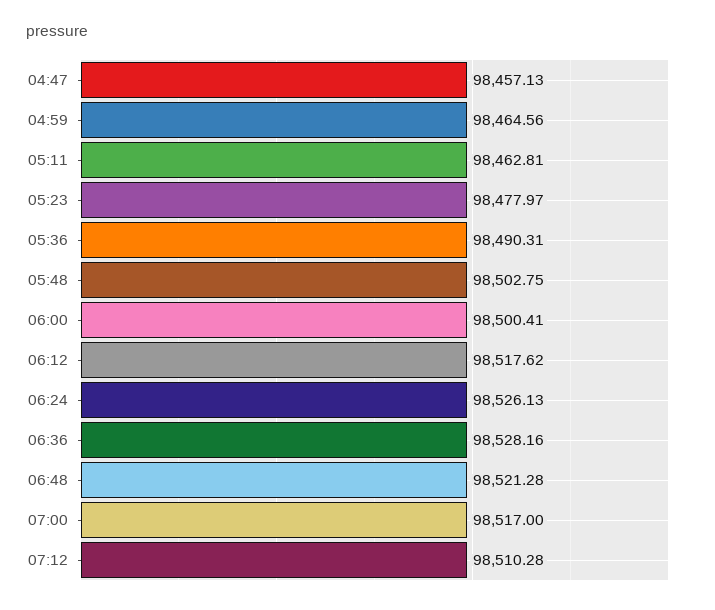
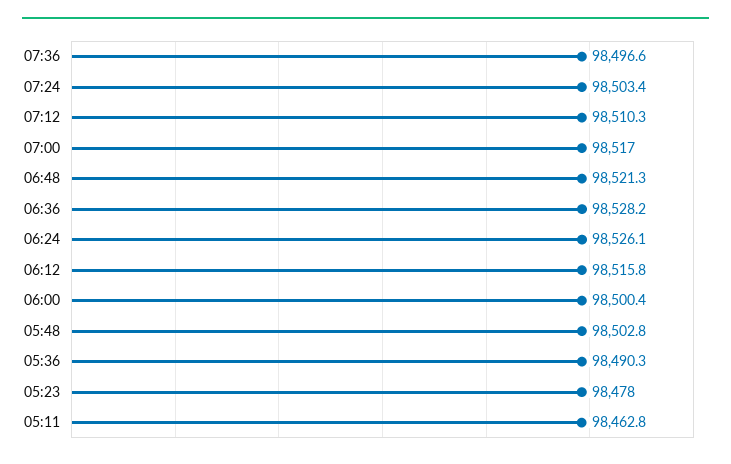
04:47: 98457.13 -> none
04:59: 98464.56 -> none
06:12: 98517.62 -> 98515.8
07:36: none -> 98496.6
07:24: none -> 98503.4

